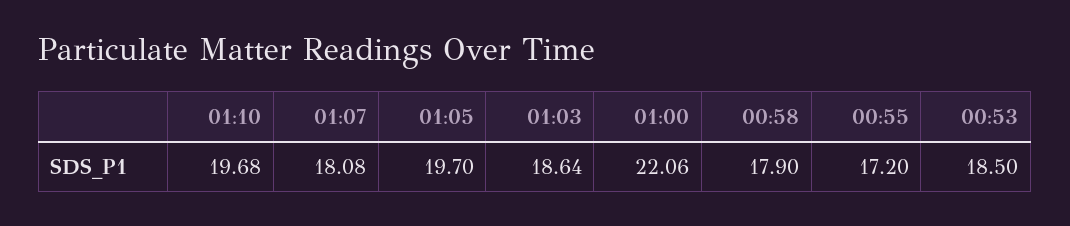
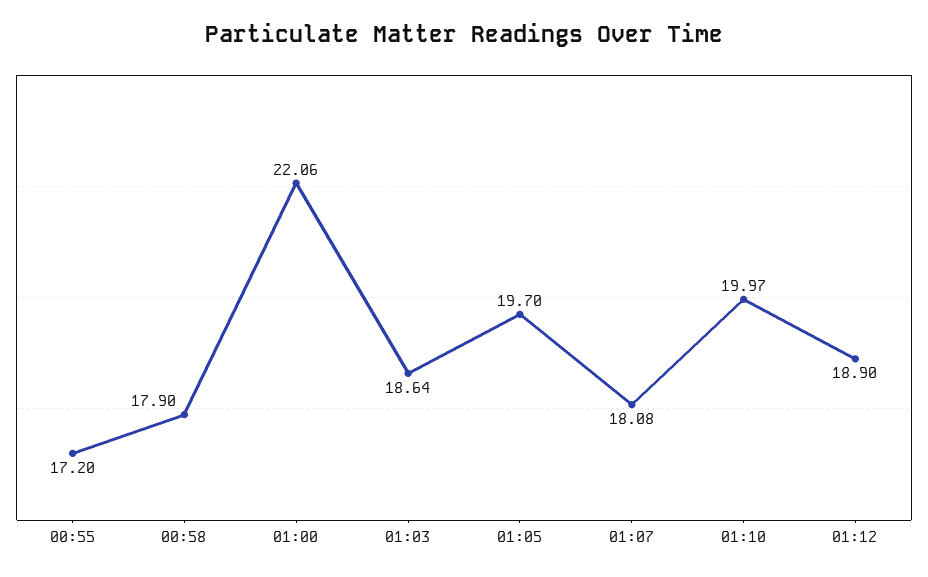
01:10: 19.68 -> 19.97
00:53: 18.5 -> none
01:12: none -> 18.9

